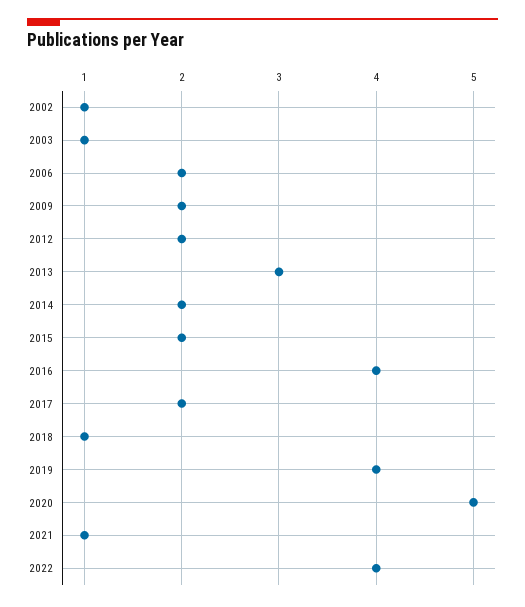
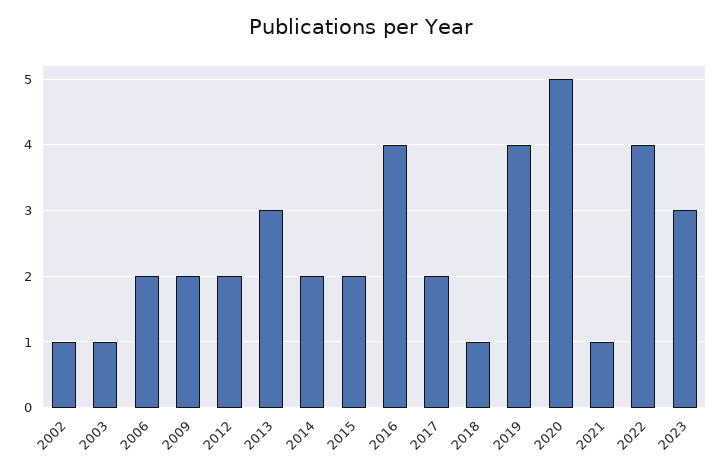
2023: none -> 3

